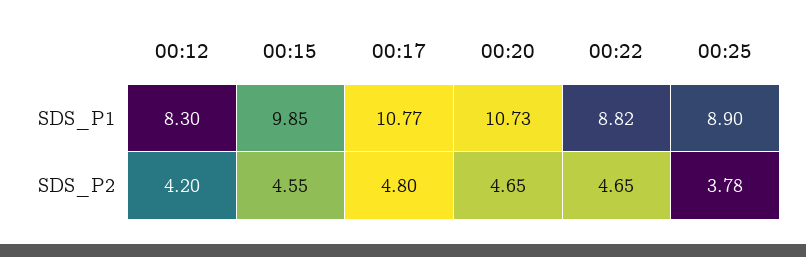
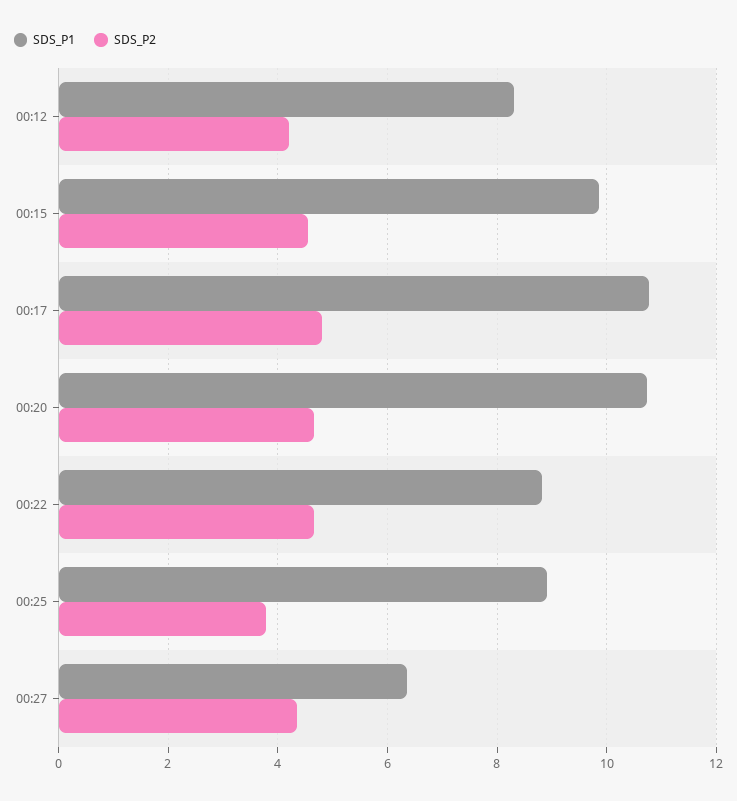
SDS_P1, 00:27: none -> 6.4
SDS_P2, 00:27: none -> 4.4

